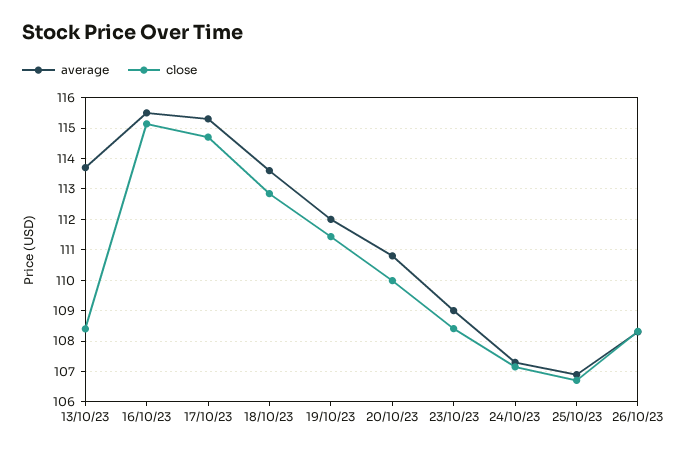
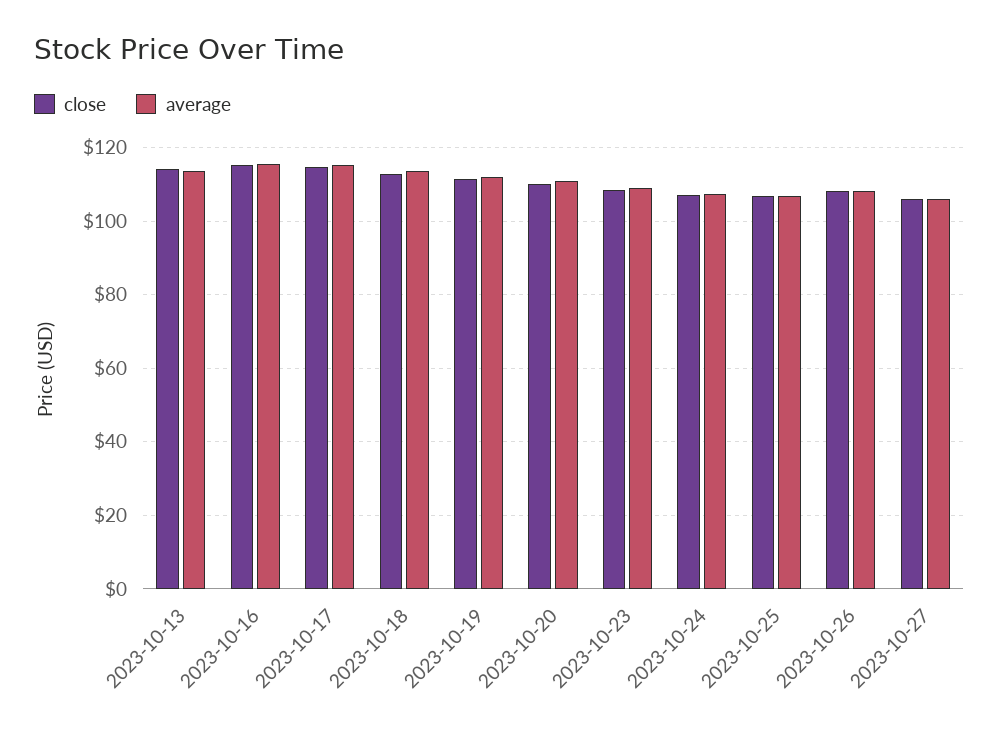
close, 13/10/23: 108.4 -> 114
close, 2023-10-27: none -> 106
average, 2023-10-27: none -> 106

